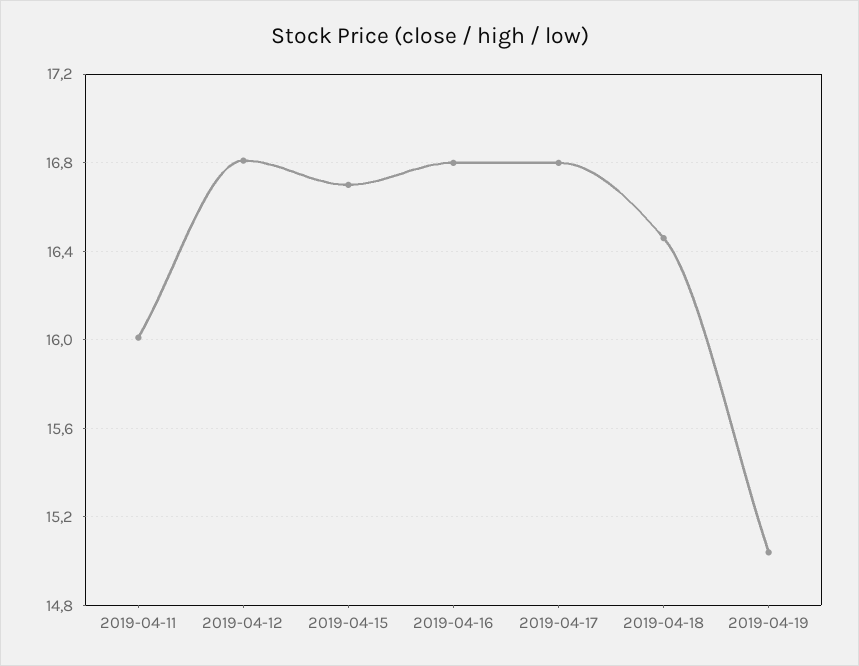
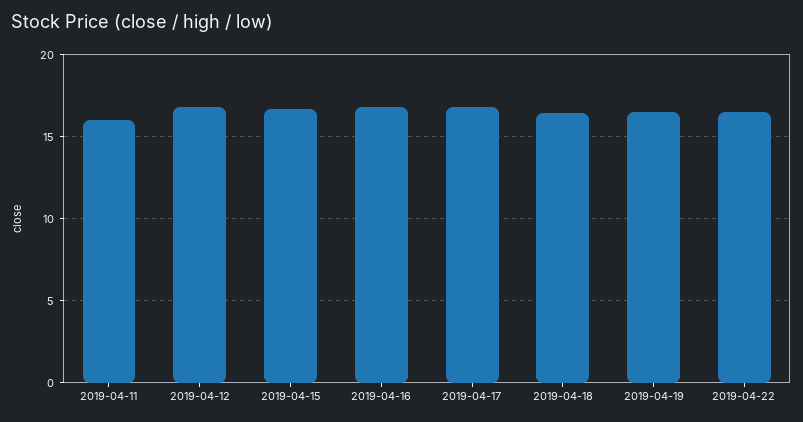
2019-04-19: 15.05 -> 16.5
2019-04-22: none -> 16.5

